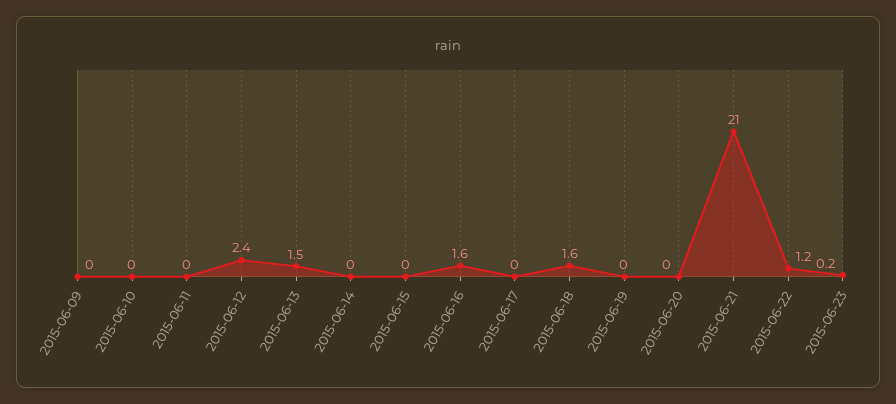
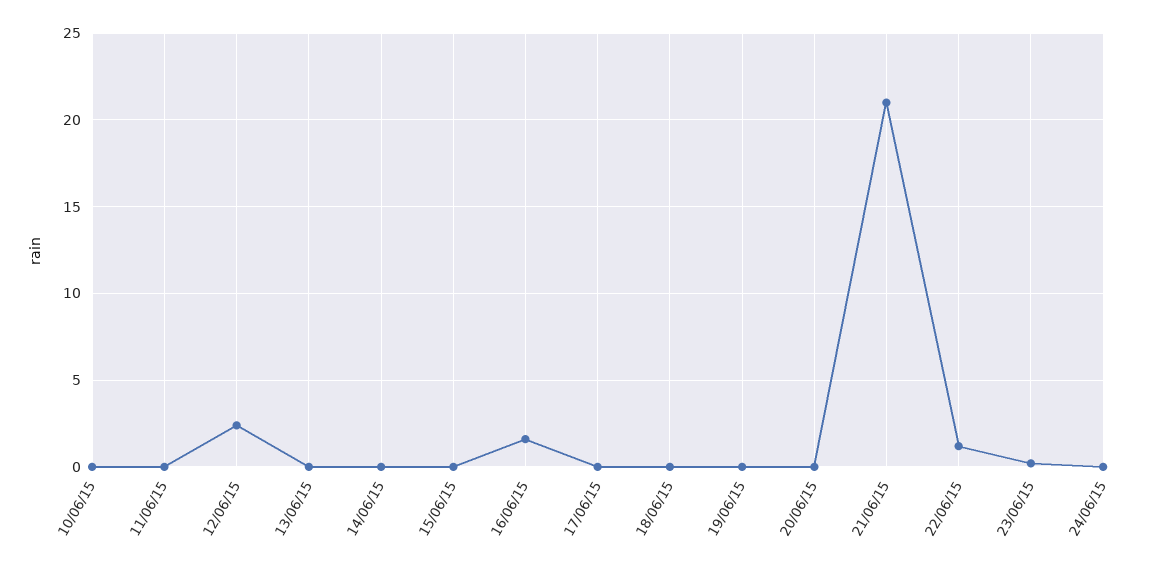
2015-06-09: 0 -> none
2015-06-13: 1.5 -> 0
2015-06-18: 1.6 -> 0
24/06/15: none -> 0

